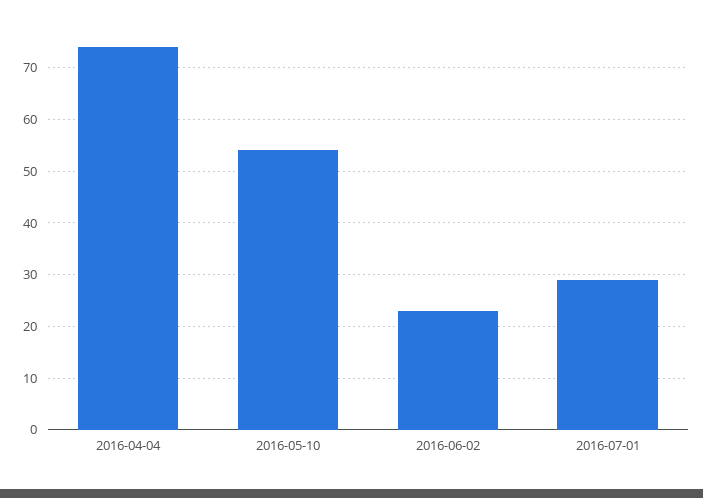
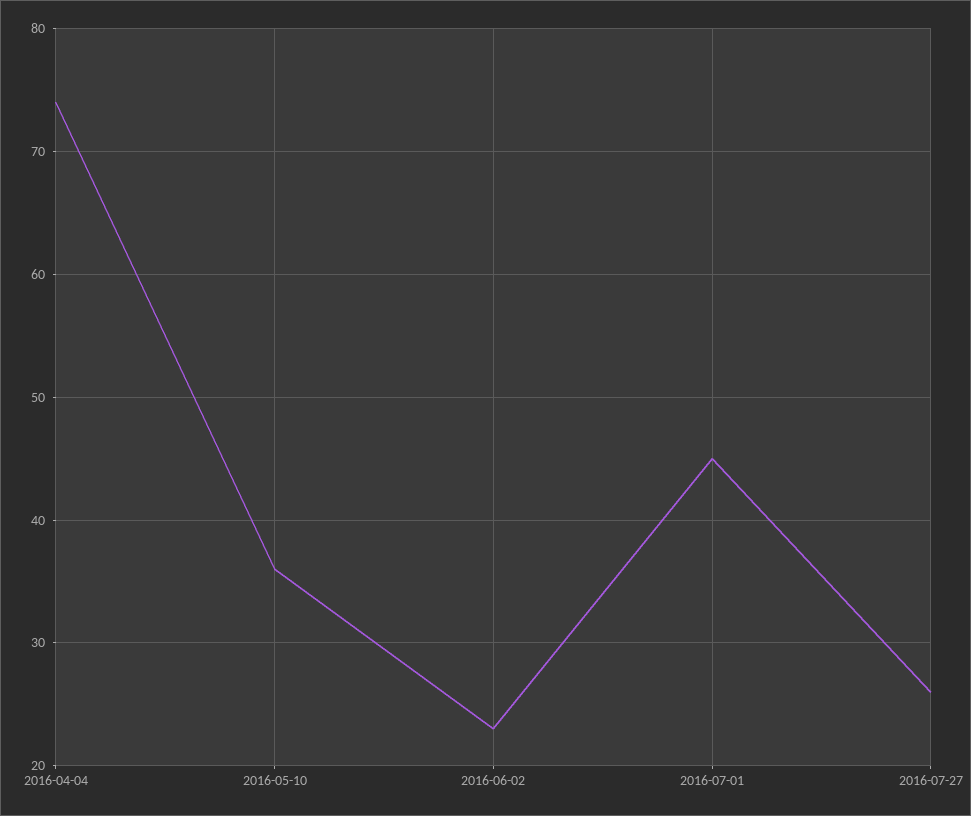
2016-05-10: 55 -> 36
2016-07-01: 30 -> 45
2016-07-27: none -> 26

